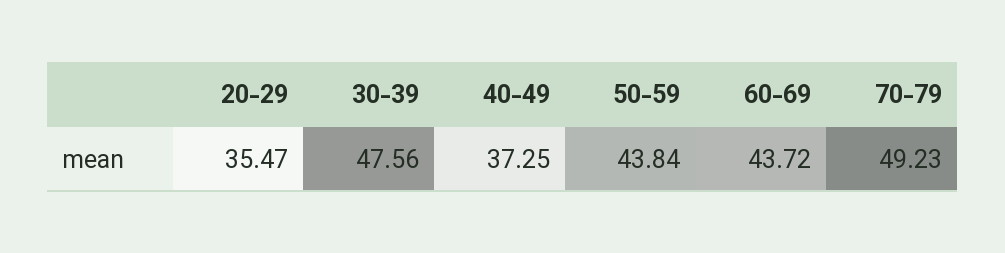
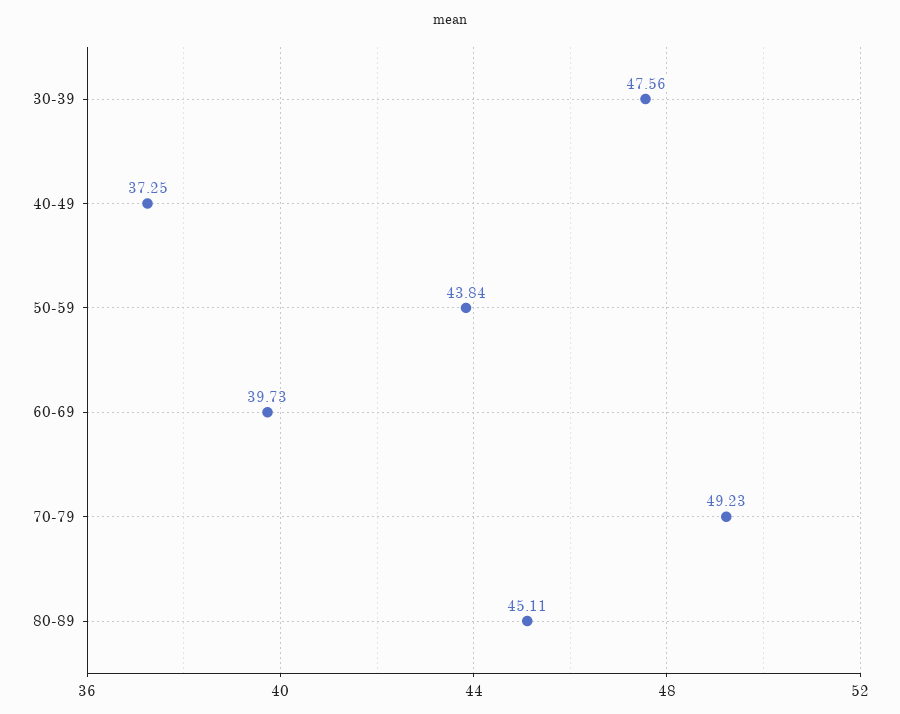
20-29: 35.47 -> none
60-69: 43.72 -> 39.73
80-89: none -> 45.11

